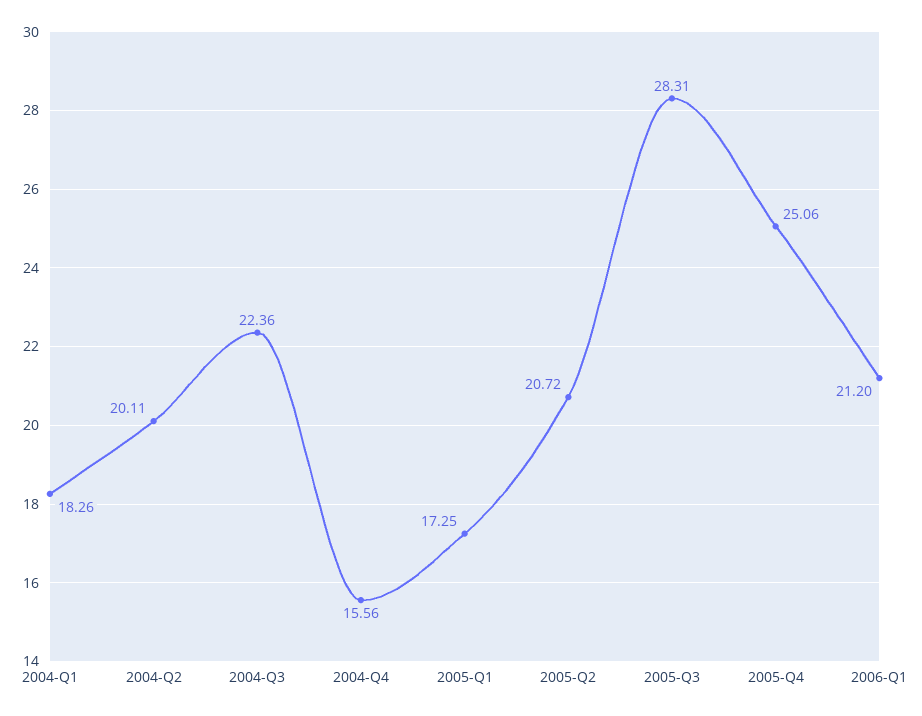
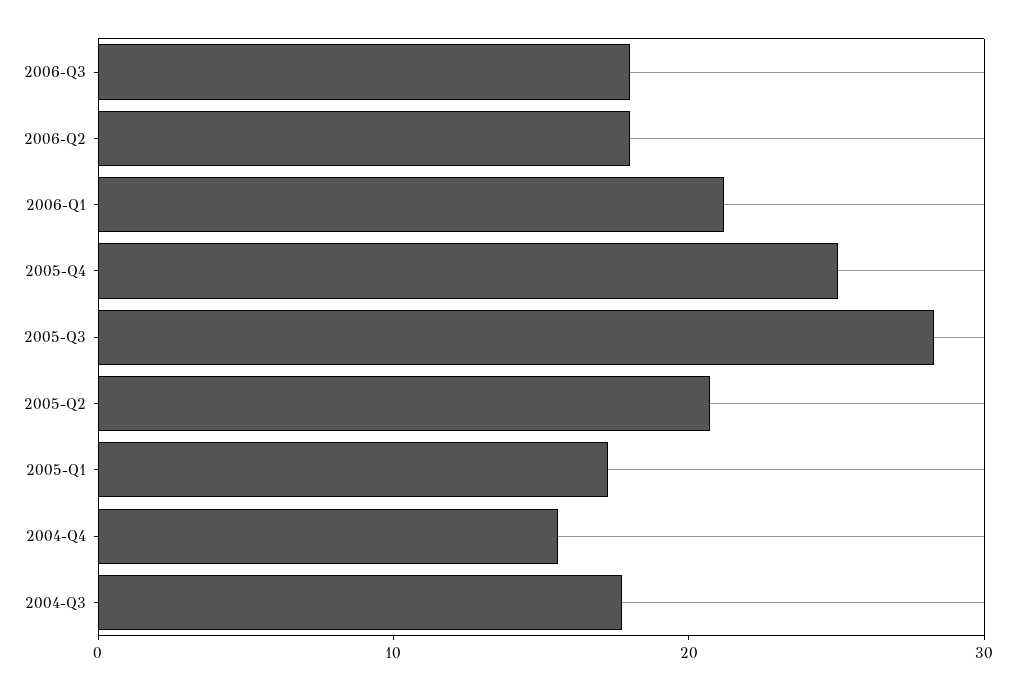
2004-Q1: 18.26 -> none
2004-Q2: 20.11 -> none
2004-Q3: 22.36 -> 18
2006-Q3: none -> 18
2006-Q2: none -> 18

